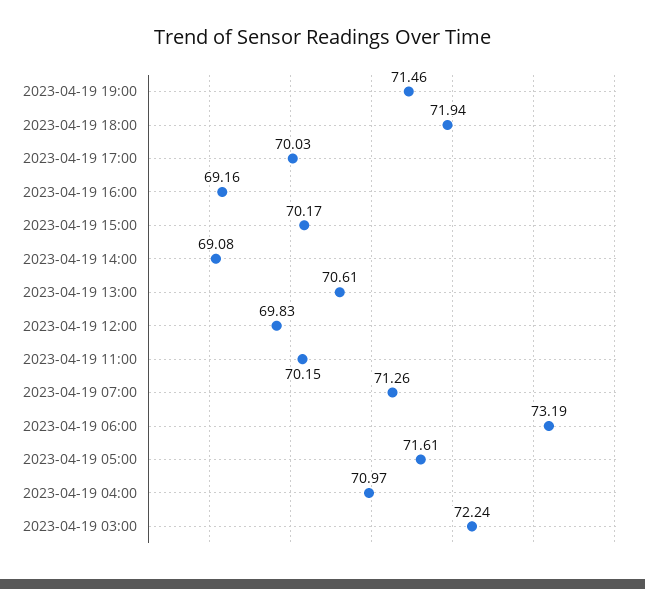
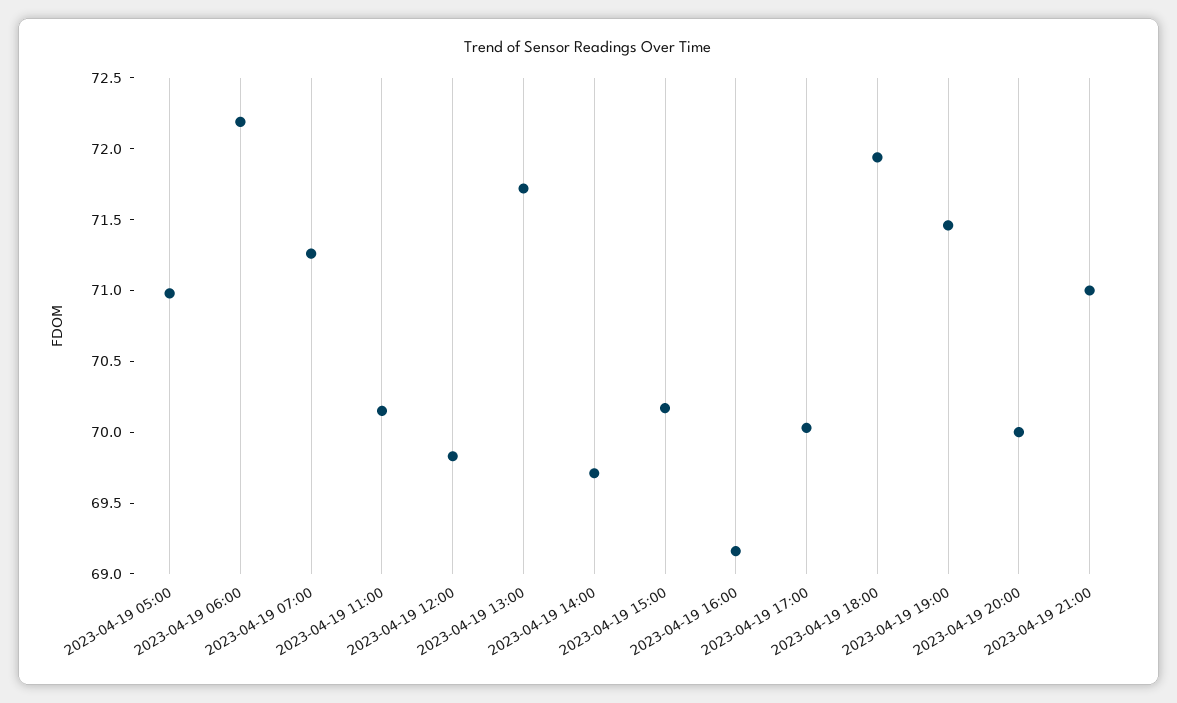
2023-04-19 14:00: 69.08 -> 69.7
2023-04-19 13:00: 70.61 -> 71.7
2023-04-19 06:00: 73.19 -> 72.2
2023-04-19 05:00: 71.61 -> 71
2023-04-19 04:00: 70.97 -> none
2023-04-19 03:00: 72.24 -> none
2023-04-19 20:00: none -> 70
2023-04-19 21:00: none -> 71

